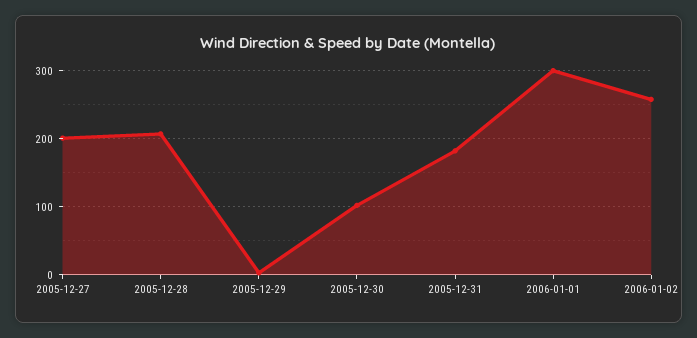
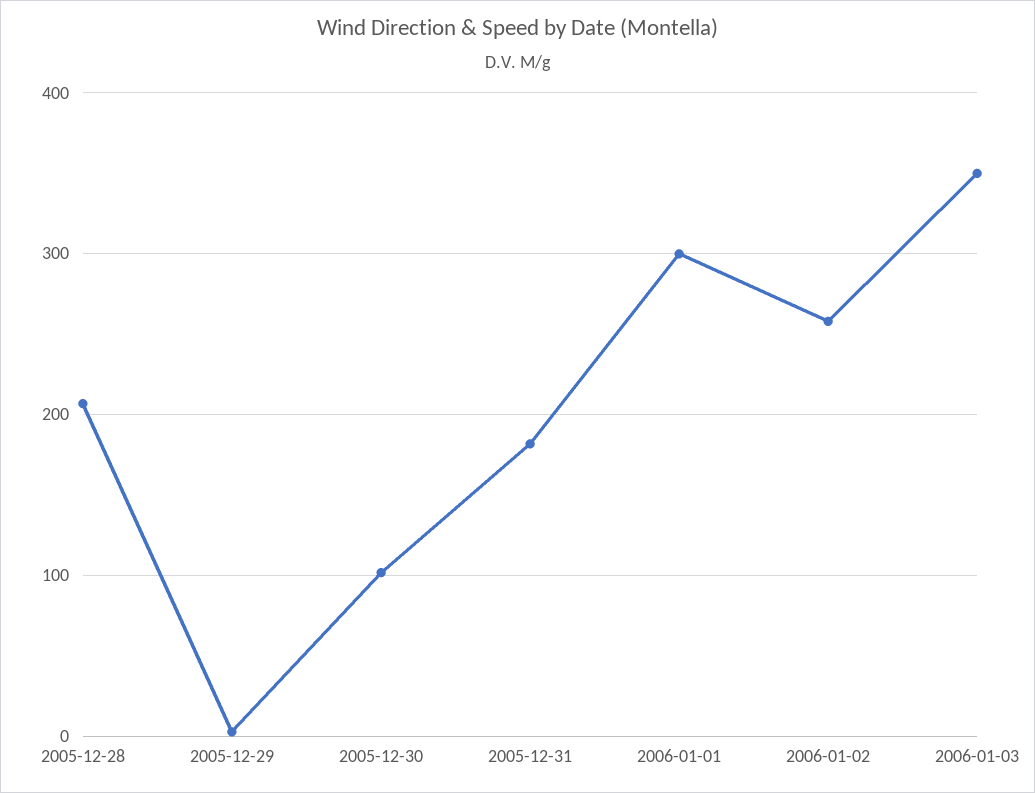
2005-12-27: 200 -> none
2006-01-03: none -> 350

